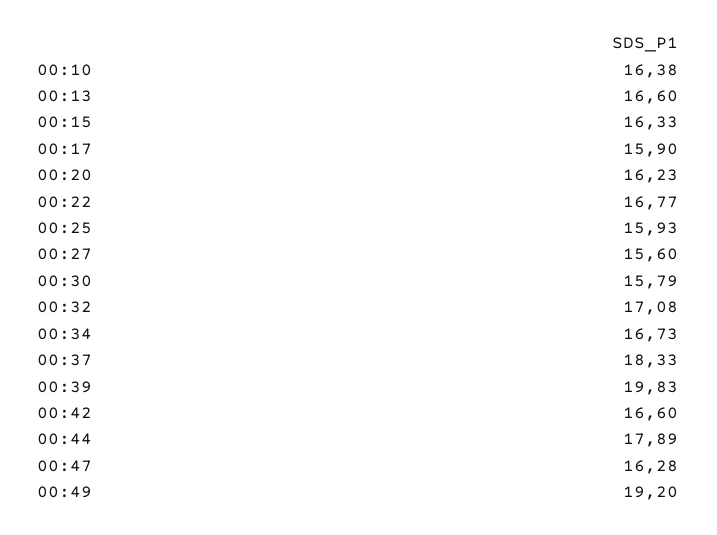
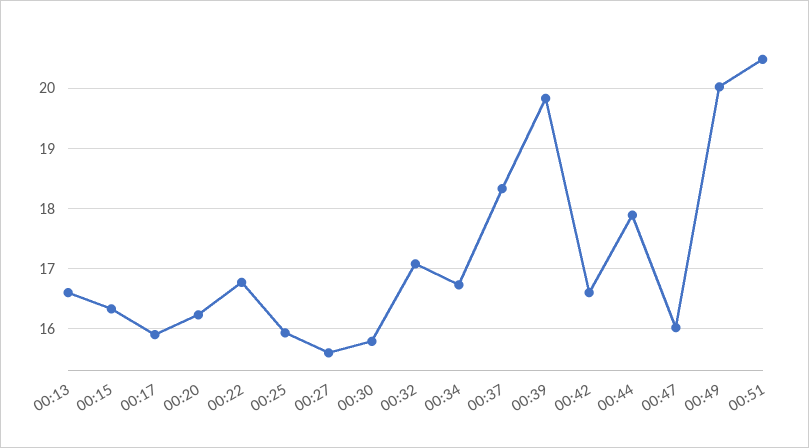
00:10: 16.38 -> none
00:47: 16.28 -> 16
00:49: 19.2 -> 20
00:51: none -> 20.5

